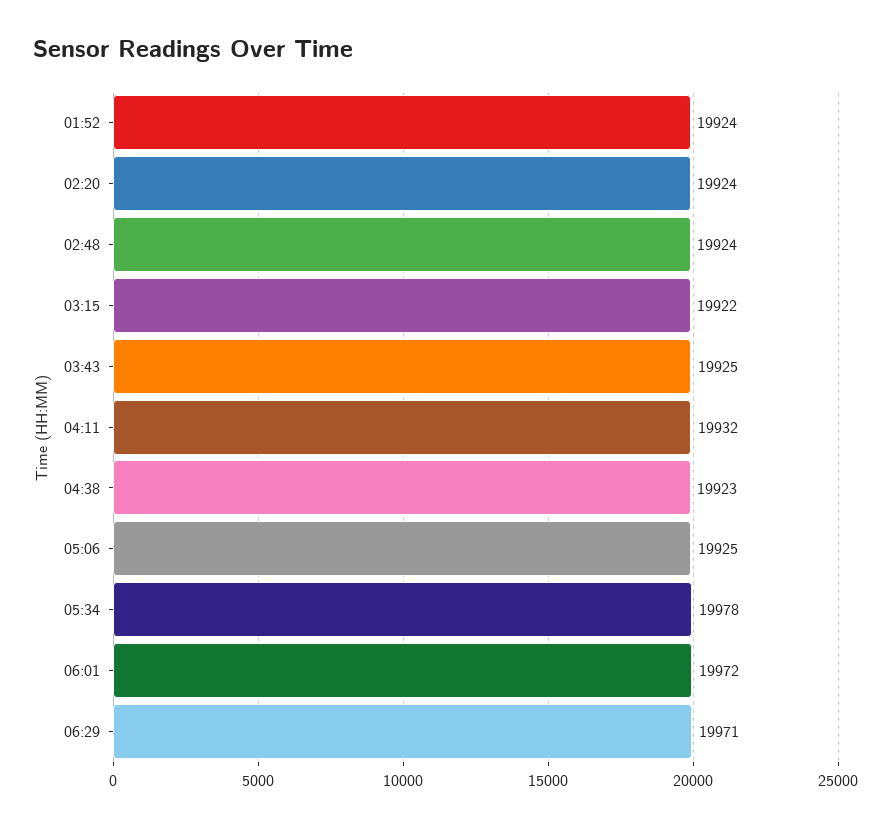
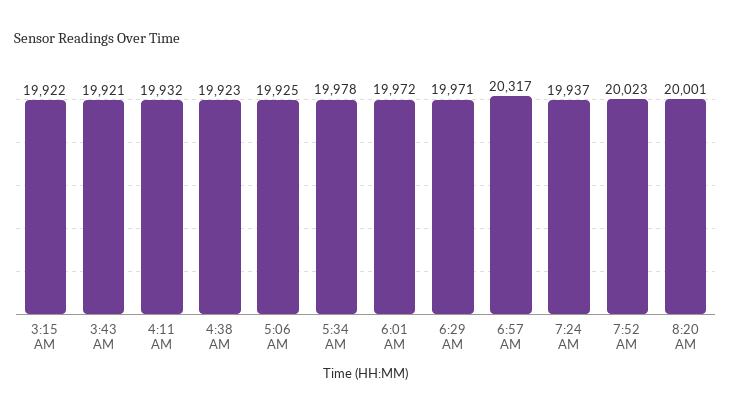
01:52: 19924 -> none
02:20: 19924 -> none
02:48: 19924 -> none
03:43: 19925 -> 19921
6:57 AM: none -> 20317
7:24 AM: none -> 19937
7:52 AM: none -> 20023
8:20 AM: none -> 20001

